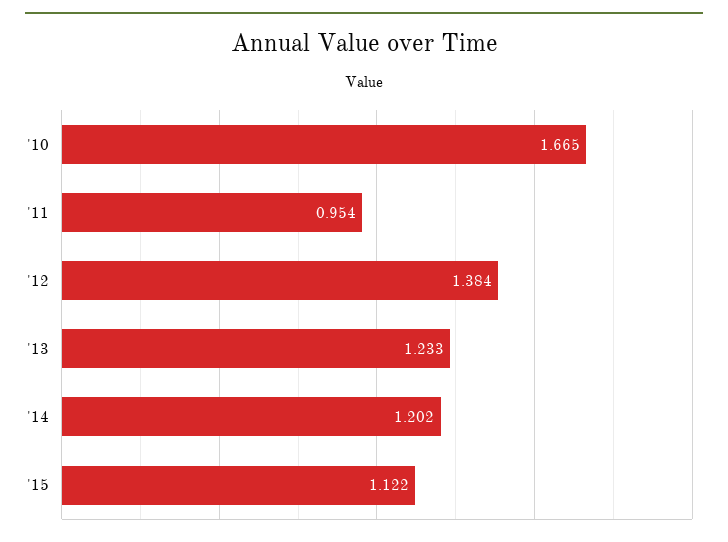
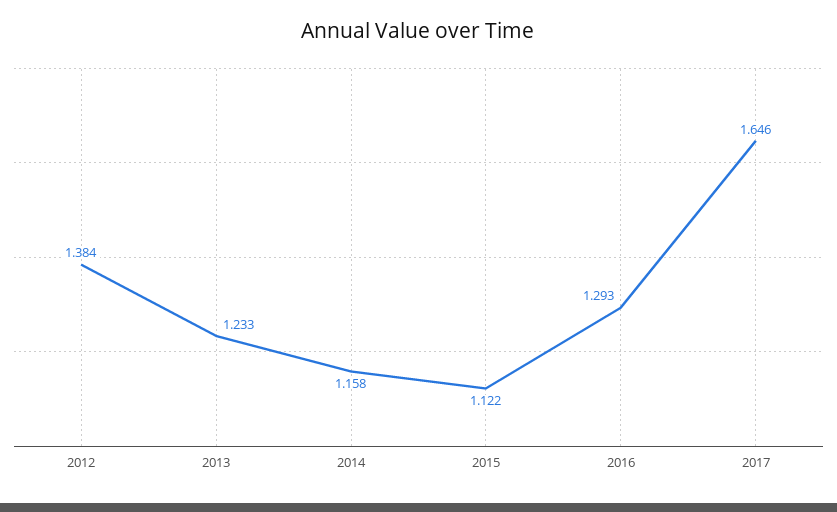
'10: 1.665 -> none
'11: 0.954 -> none
'14: 1.202 -> 1.158
2016: none -> 1.293
2017: none -> 1.646

